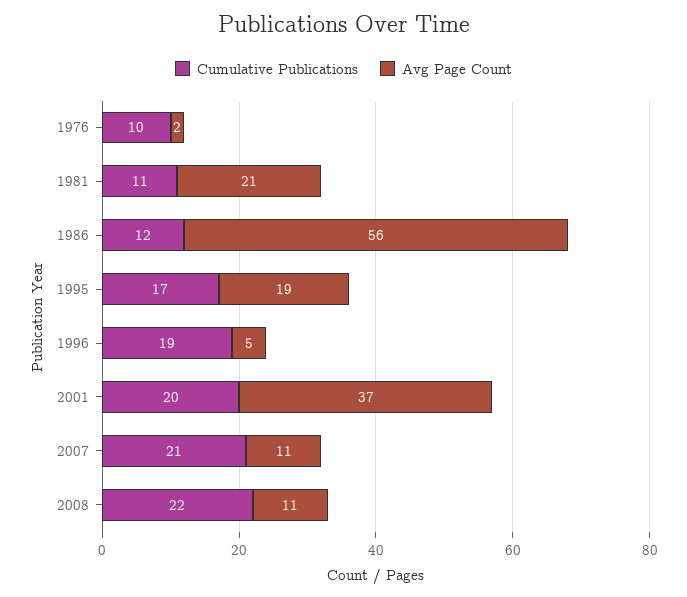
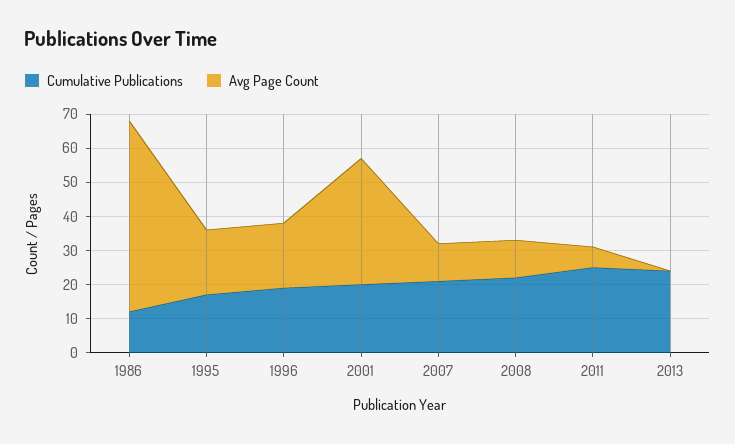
Cumulative Publications, 1976: 10 -> none
Avg Page Count, 1976: 2 -> none
Cumulative Publications, 1981: 11 -> none
Avg Page Count, 1981: 21 -> none
Avg Page Count, 1996: 5 -> 20
Cumulative Publications, 2011: none -> 25
Avg Page Count, 2011: none -> 5
Cumulative Publications, 2013: none -> 25
Avg Page Count, 2013: none -> 0

